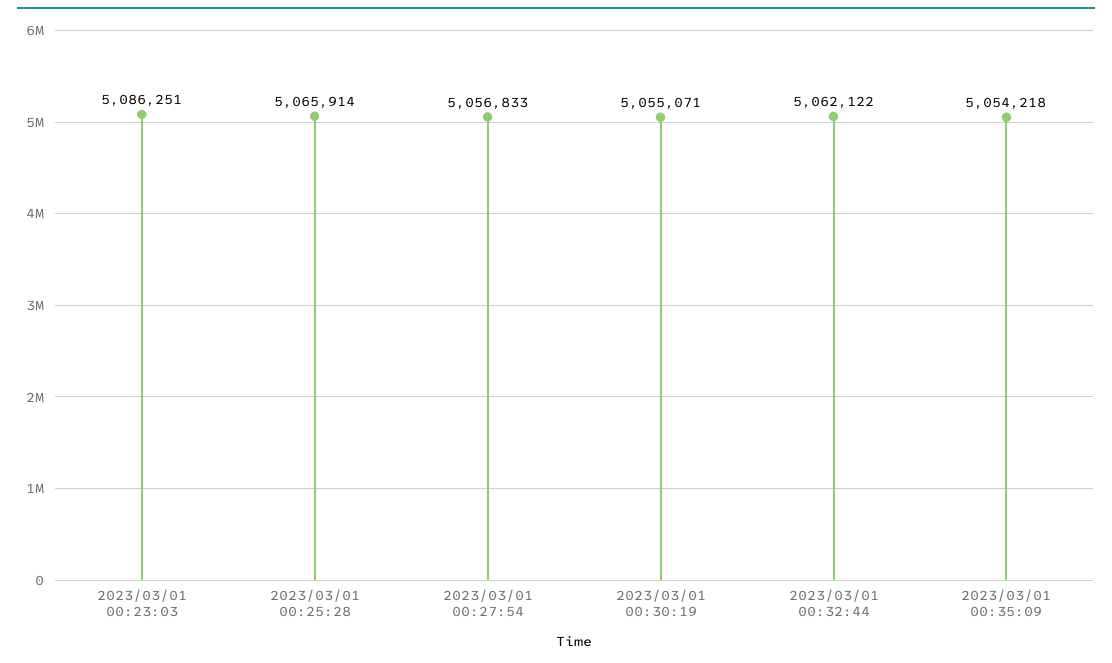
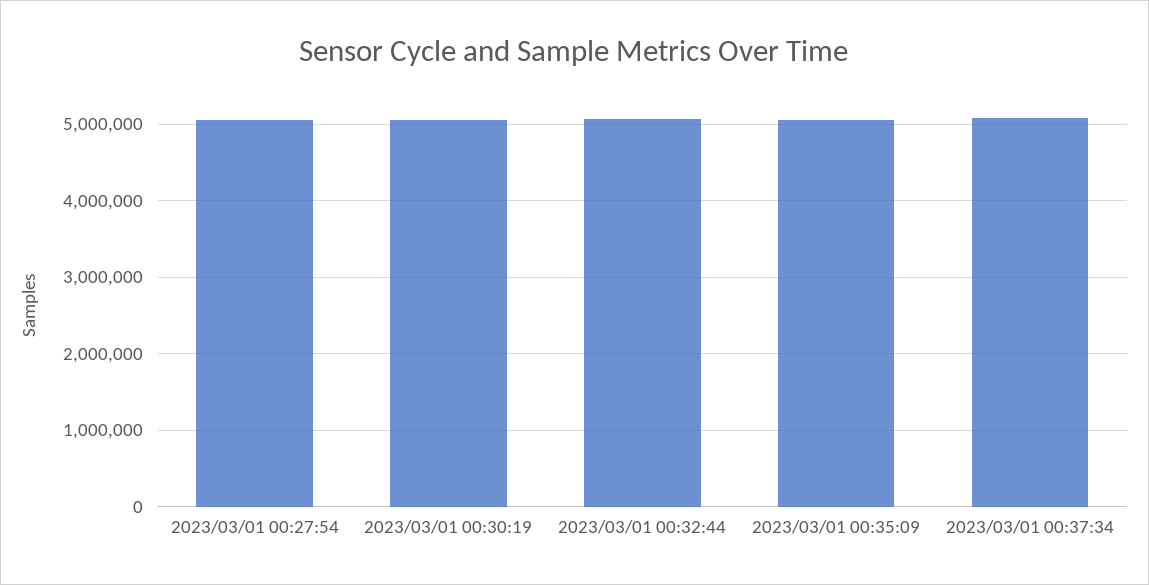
2023/03/01 00:23:03: 5086251 -> none
2023/03/01 00:25:28: 5065914 -> none
2023/03/01 00:37:34: none -> 5100000

